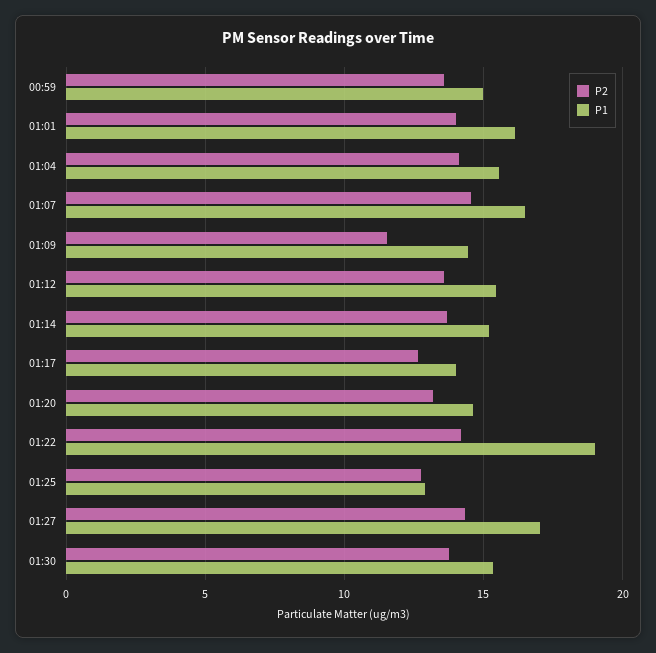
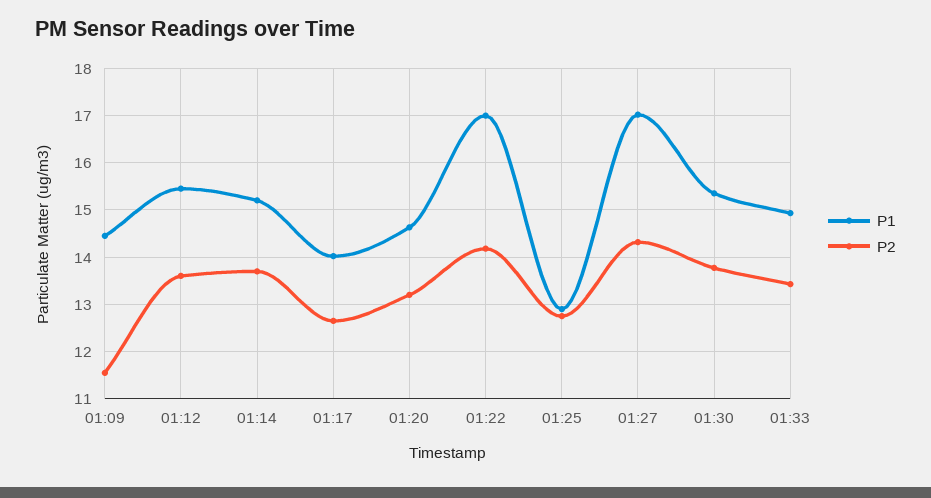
P2, 00:59: 13.5 -> none
P1, 00:59: 15 -> none
P2, 01:01: 14 -> none
P1, 01:01: 16 -> none
P2, 01:04: 14 -> none
P1, 01:04: 15.5 -> none
P2, 01:07: 14.5 -> none
P1, 01:07: 16.5 -> none
P1, 01:22: 19 -> 17
P1, 01:33: none -> 15
P2, 01:33: none -> 13.4

